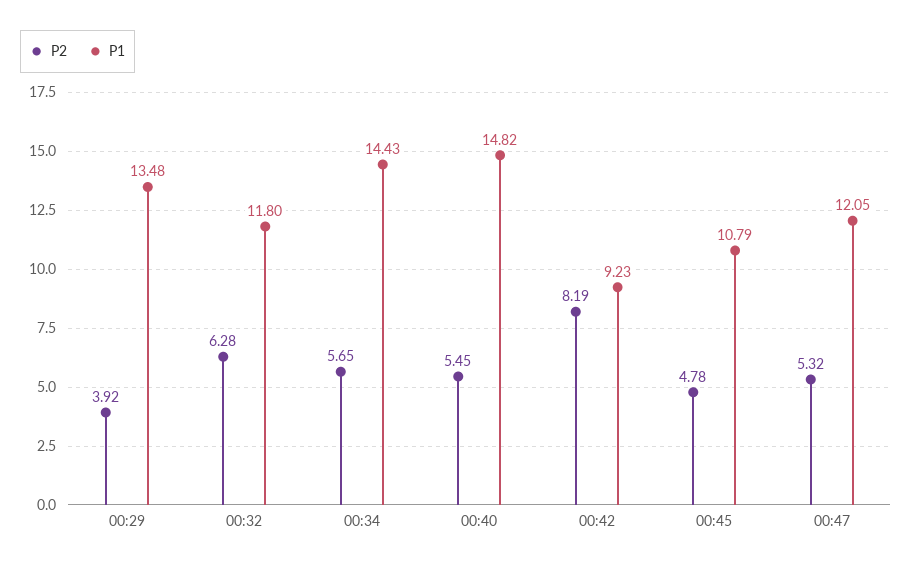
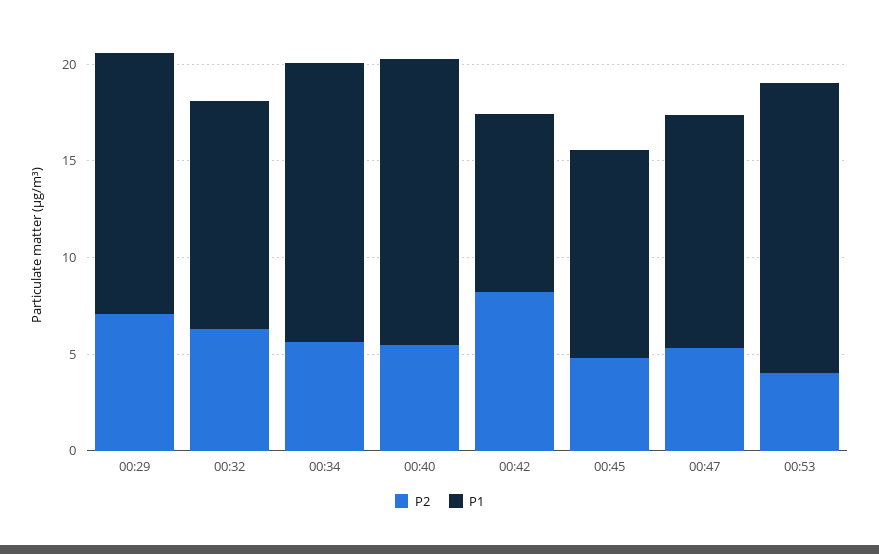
P2, 00:29: 3.92 -> 7
P2, 00:53: none -> 4
P1, 00:53: none -> 15

